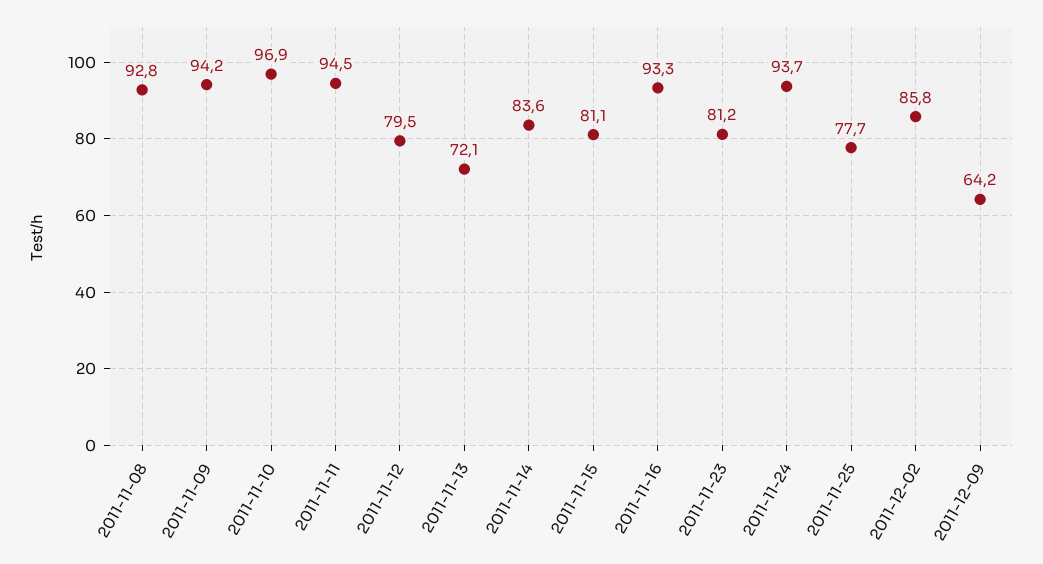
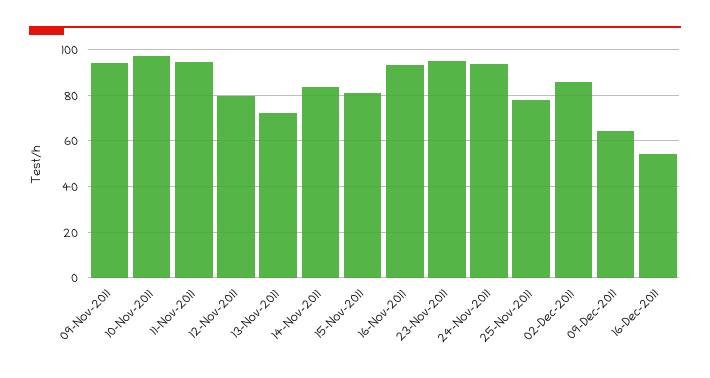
2011-11-08: 92.8 -> none
2011-11-23: 81.2 -> 95
16-Dec-2011: none -> 55

